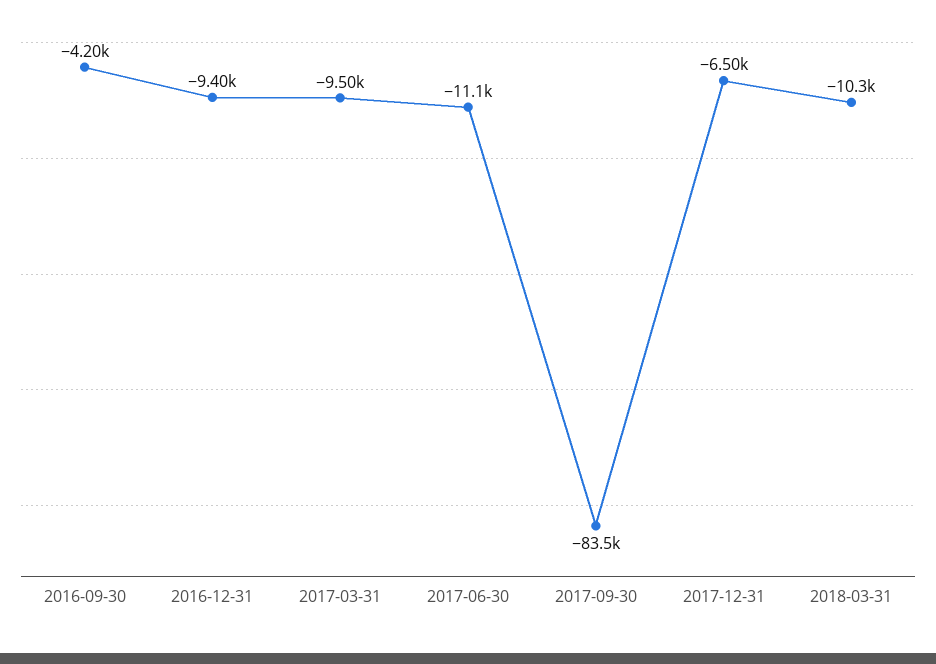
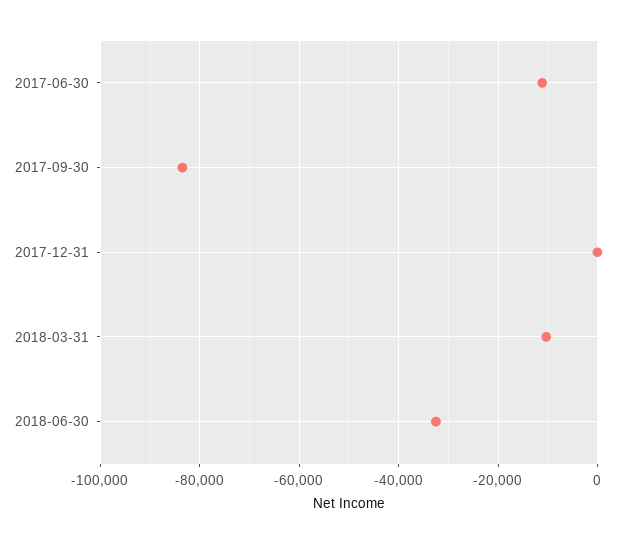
2016-09-30: -4200 -> none
2016-12-31: -9400 -> none
2017-03-31: -9500 -> none
2017-12-31: -6500 -> 0
2018-06-30: none -> -32000

